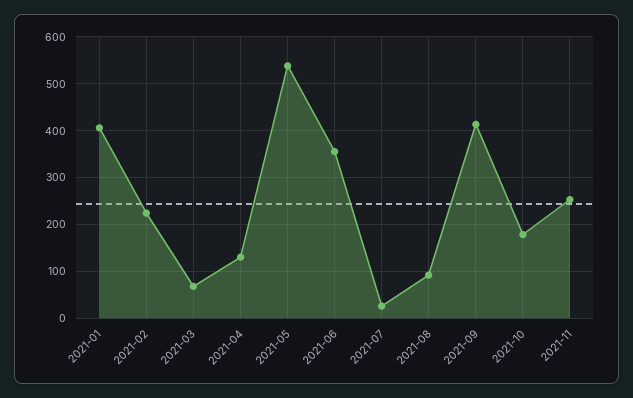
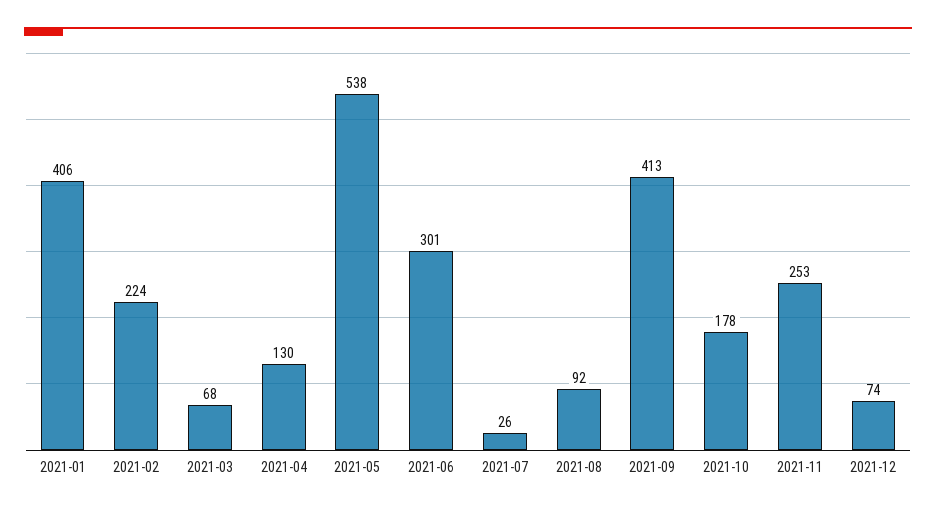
2021-06: 360 -> 301
2021-12: none -> 74

